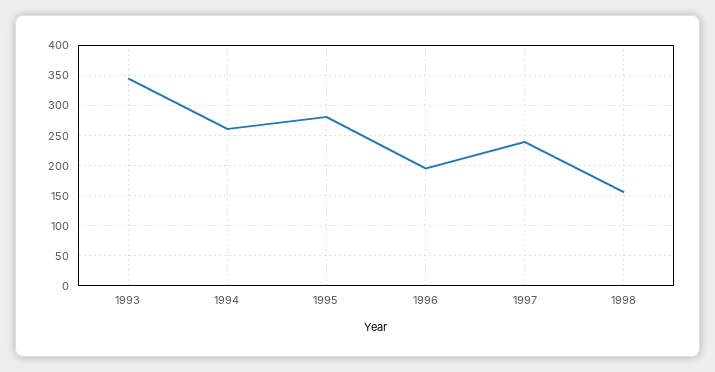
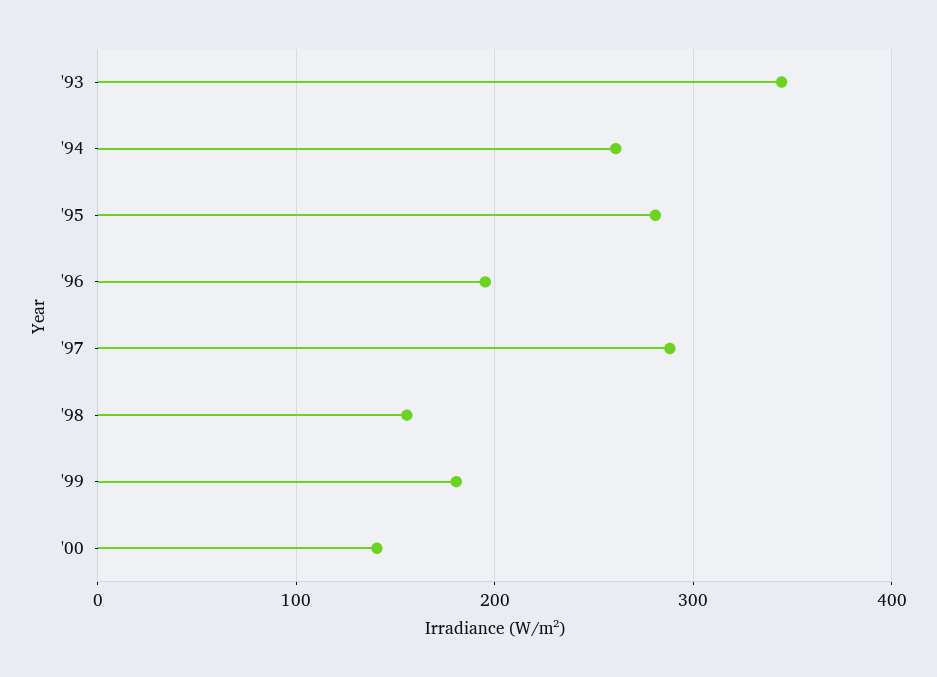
1997: 240 -> 290
'99: none -> 180
'00: none -> 140

